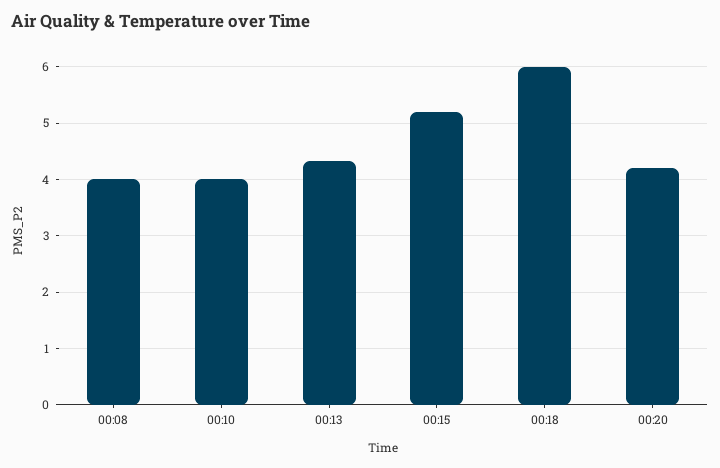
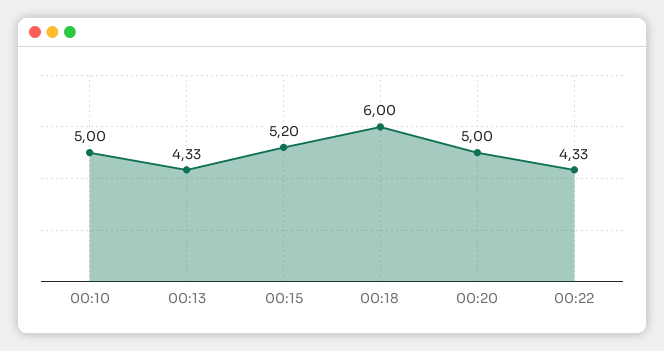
00:08: 4 -> none
00:10: 4 -> 5
00:20: 4.2 -> 5
00:22: none -> 4.33

